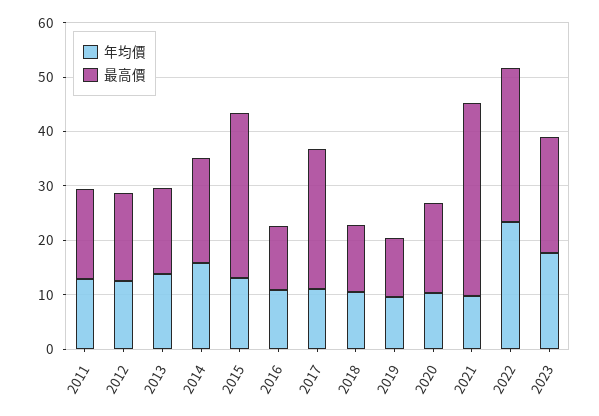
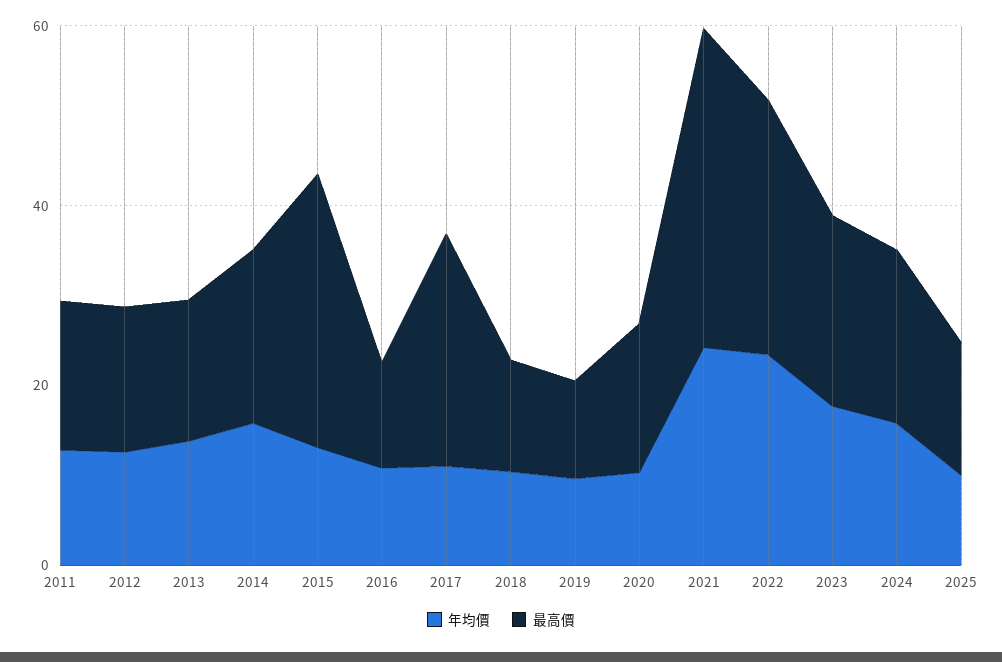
年均價, 2021: 10 -> 25
年均價, 2024: none -> 15
最高價, 2024: none -> 20
年均價, 2025: none -> 10
最高價, 2025: none -> 15

